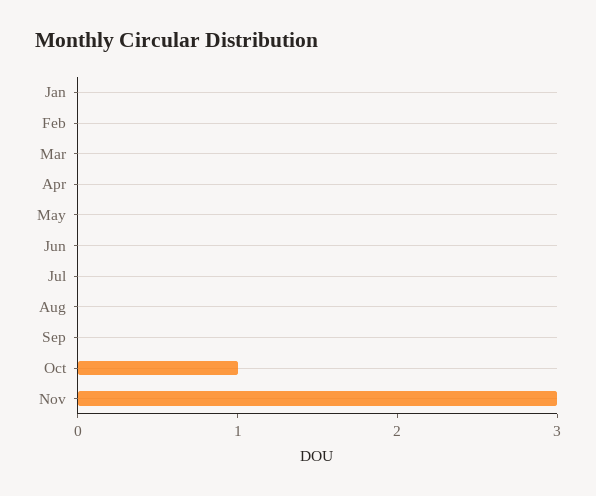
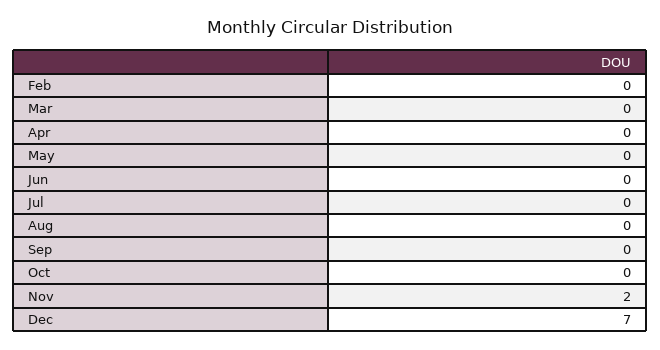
Jan: 0 -> none
Oct: 1 -> 0
Nov: 3 -> 2
Dec: none -> 7

